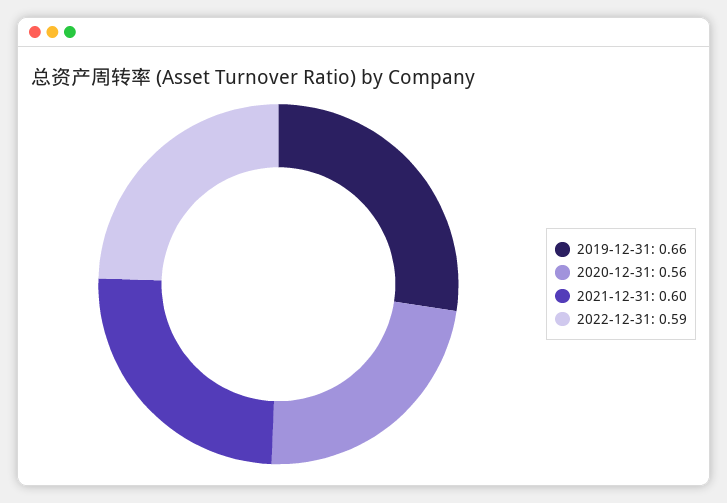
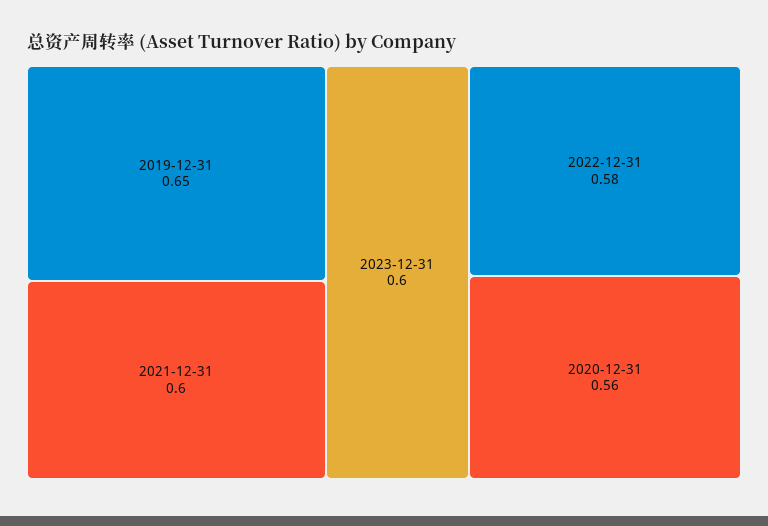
2019-12-31: 0.66 -> 0.65
2022-12-31: 0.59 -> 0.58
2023-12-31: none -> 0.6

